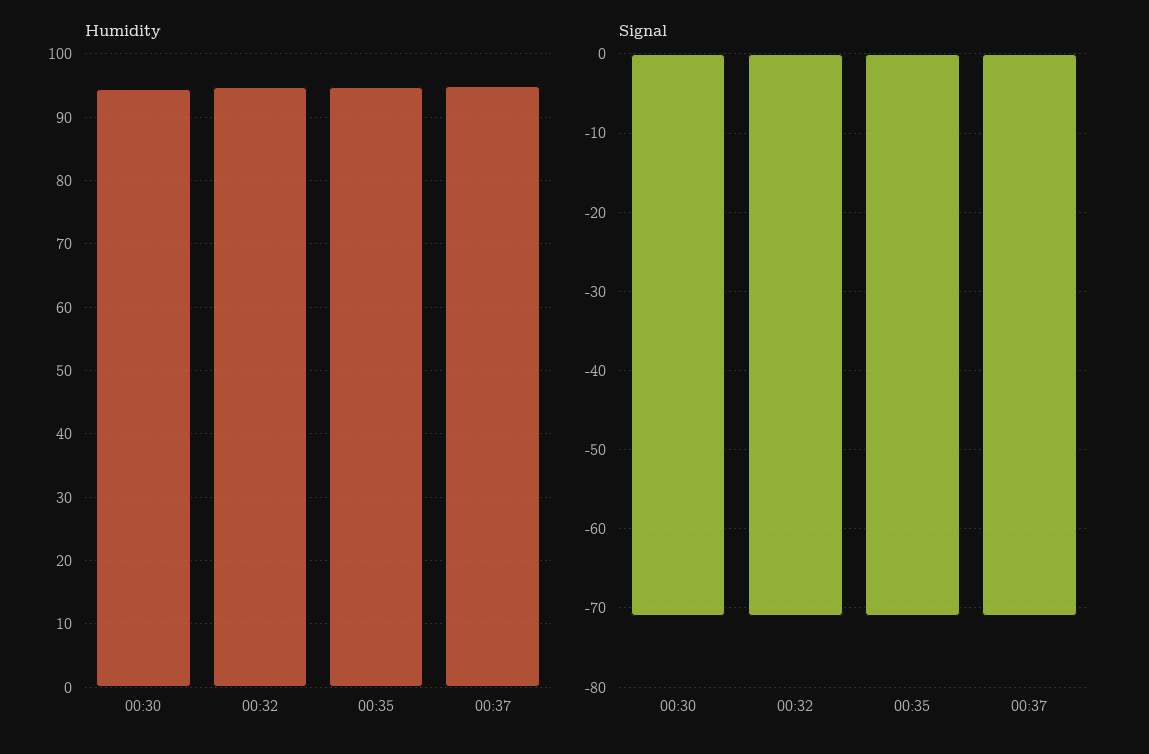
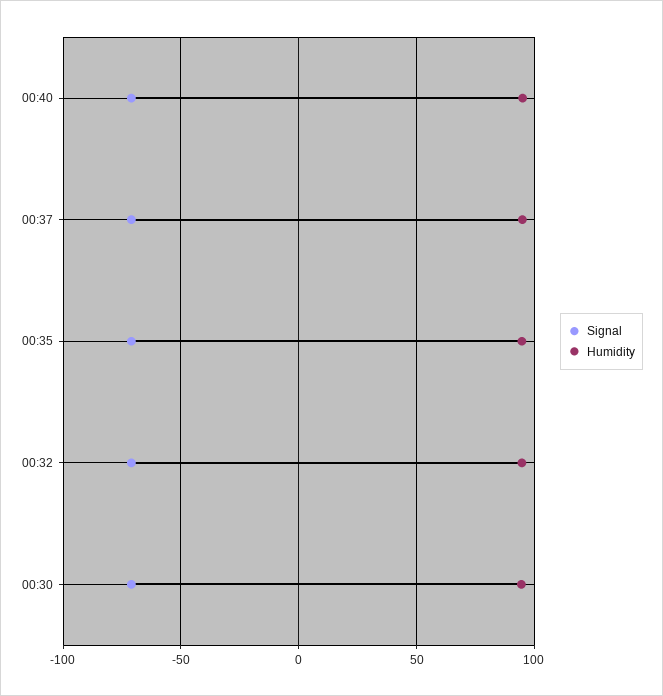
Signal, 00:40: none -> -70
Humidity, 00:40: none -> 95

